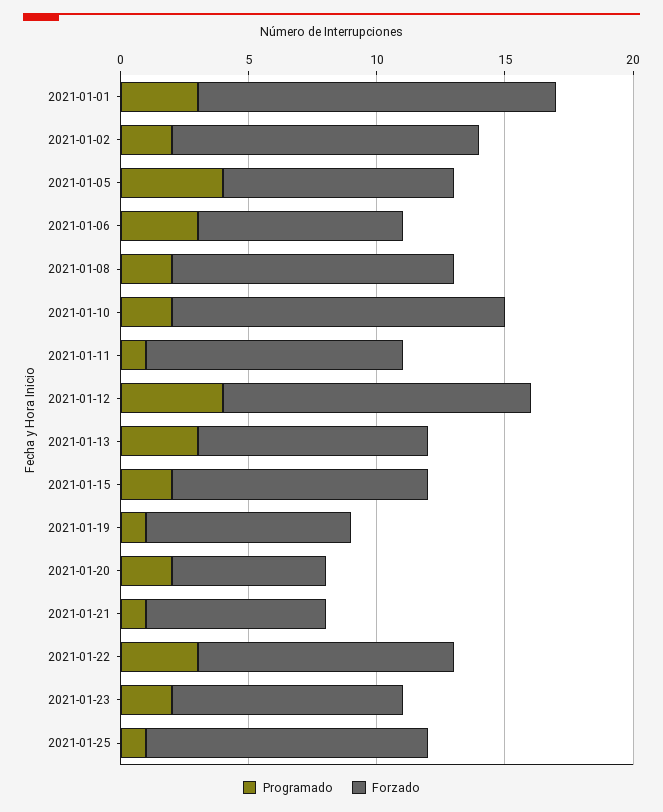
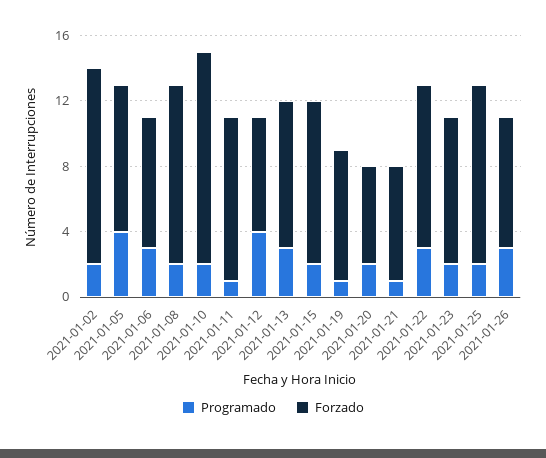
Programado, 2021-01-01: 3 -> none
Forzado, 2021-01-01: 14 -> none
Forzado, 2021-01-12: 12 -> 7
Programado, 2021-01-25: 1 -> 2
Programado, 2021-01-26: none -> 3
Forzado, 2021-01-26: none -> 8

